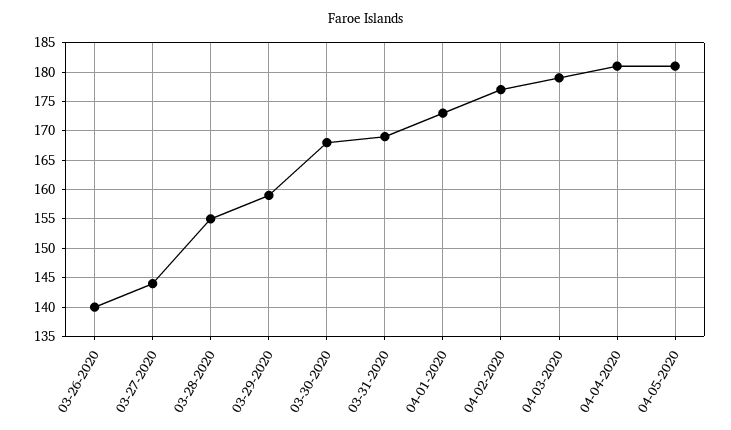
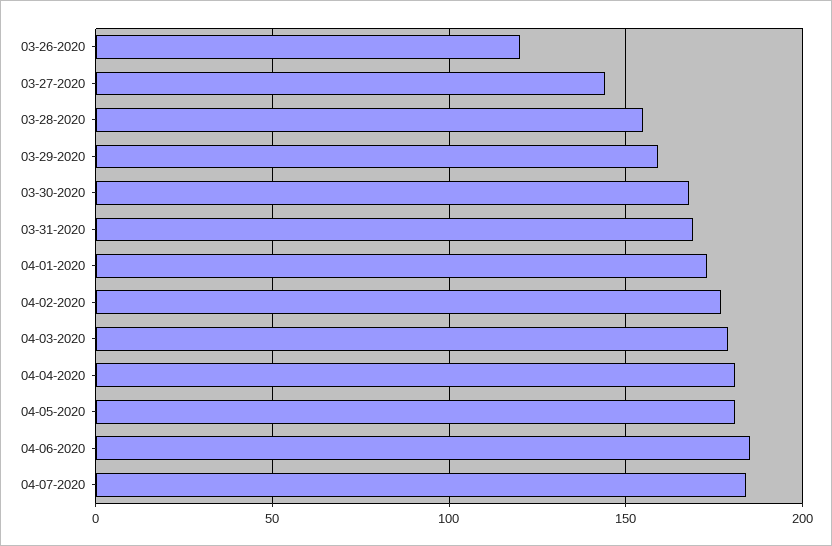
03-26-2020: 140 -> 120
04-06-2020: none -> 185
04-07-2020: none -> 185

